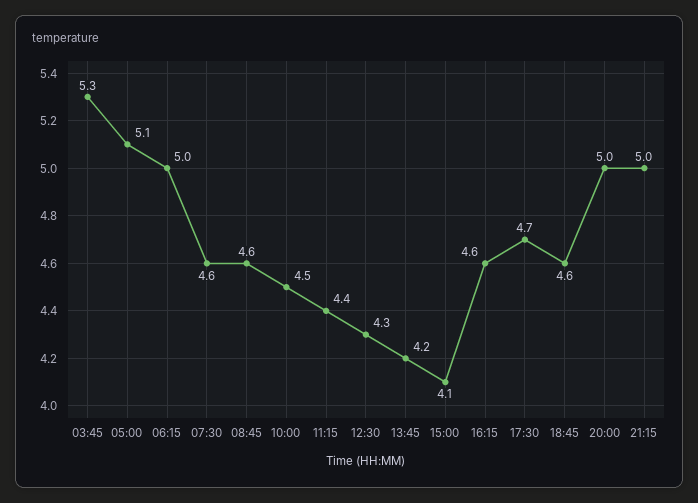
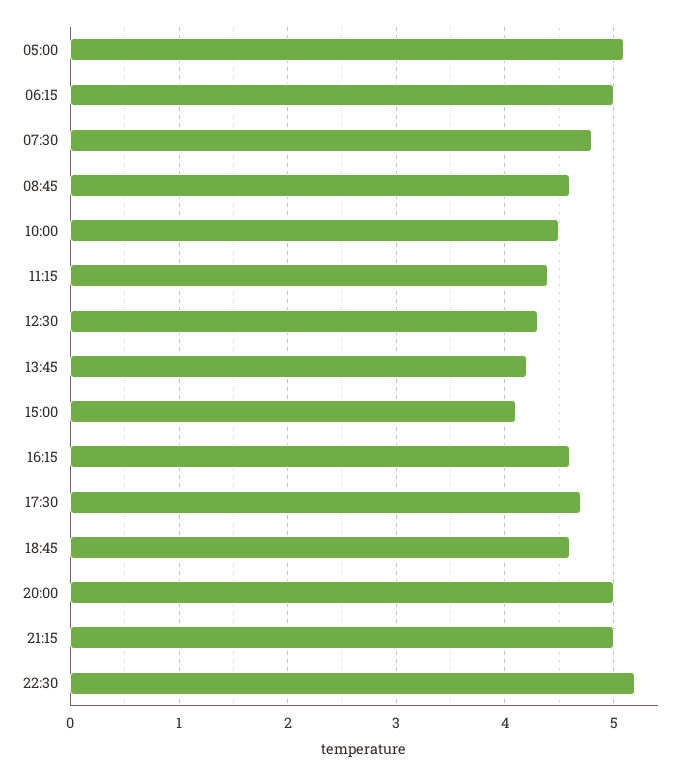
03:45: 5.3 -> none
07:30: 4.6 -> 4.8
22:30: none -> 5.2

